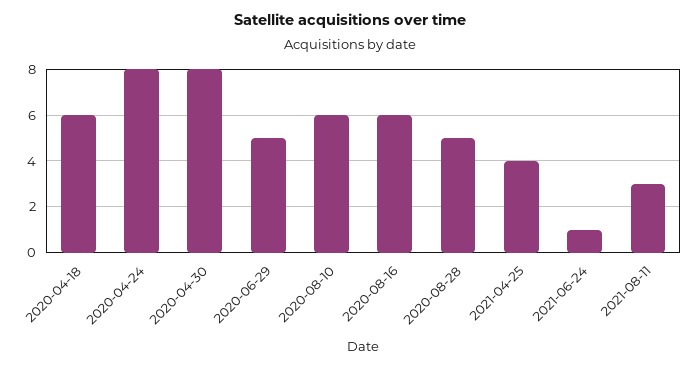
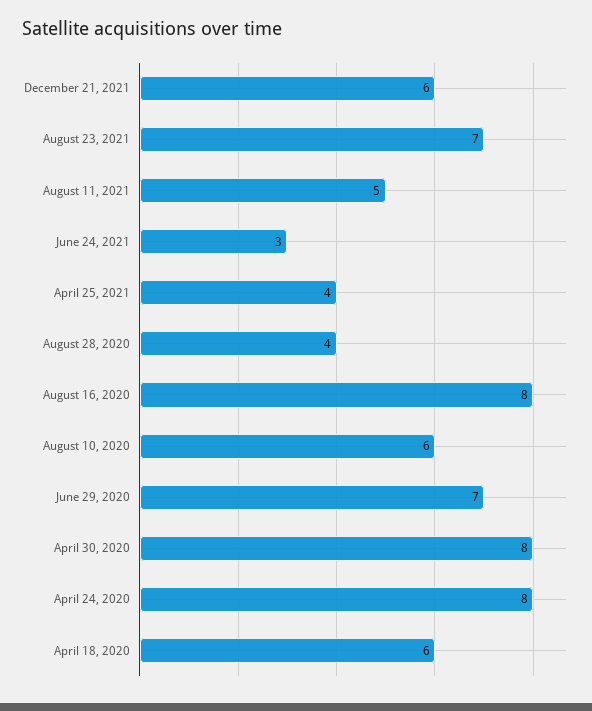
2020-06-29: 5 -> 7
2020-08-16: 6 -> 8
2020-08-28: 5 -> 4
2021-06-24: 1 -> 3
2021-08-11: 3 -> 5
December 21, 2021: none -> 6
August 23, 2021: none -> 7

